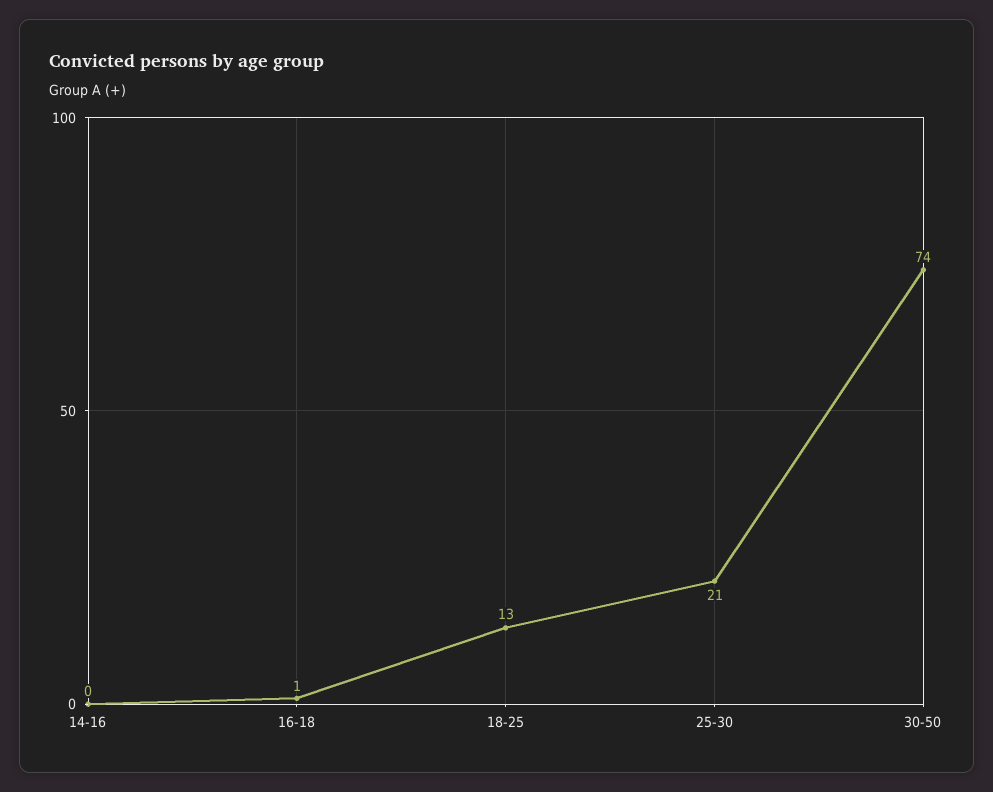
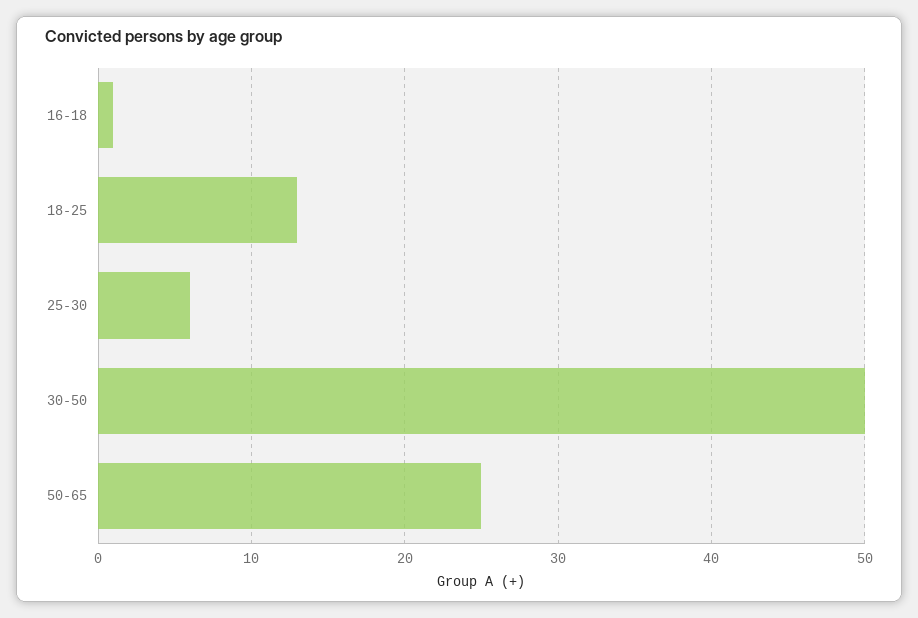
14-16: 0 -> none
25-30: 21 -> 6
30-50: 74 -> 50
50-65: none -> 25

